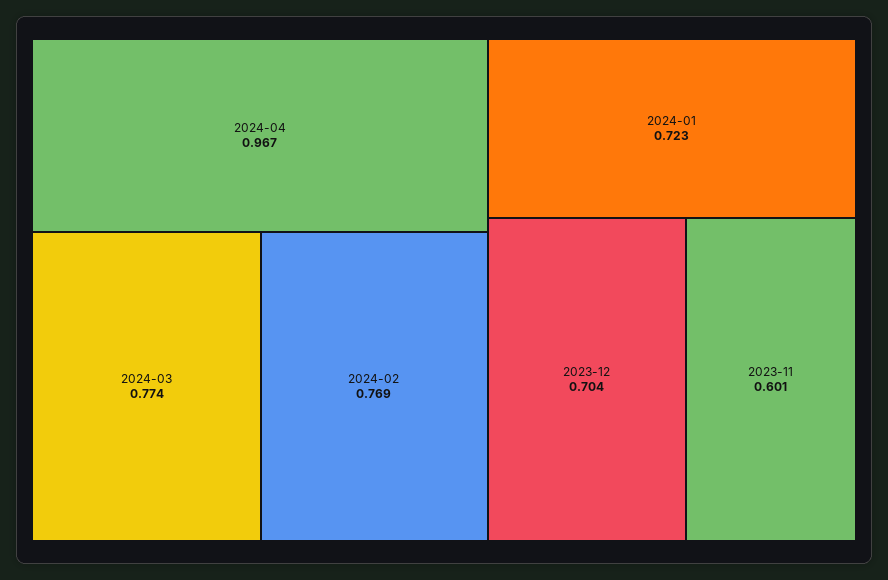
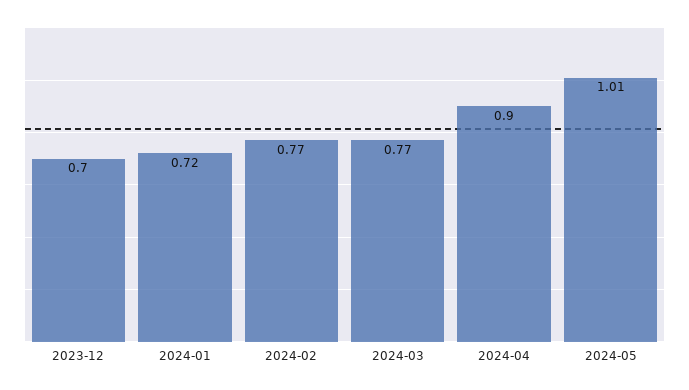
2024-04: 0.967 -> 0.9
2023-11: 0.601 -> none
2024-05: none -> 1.01

